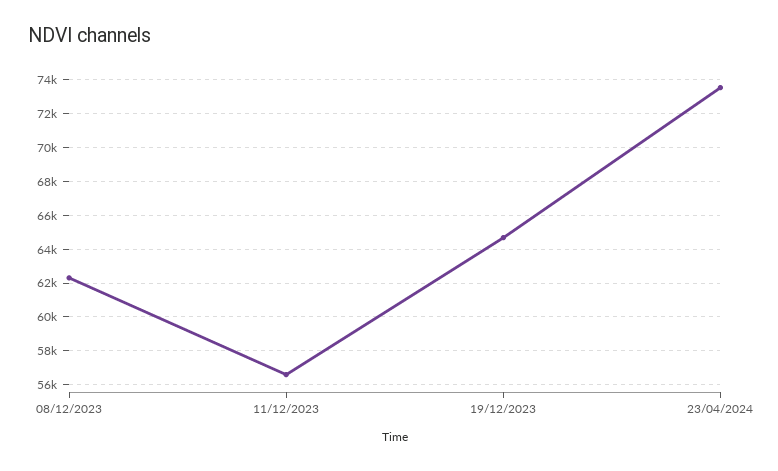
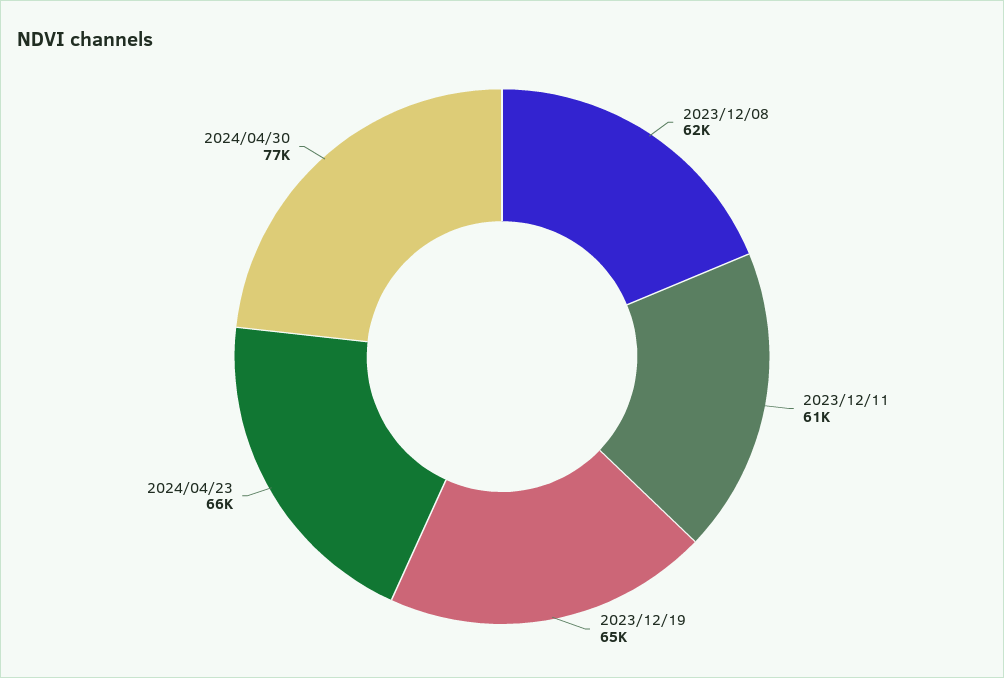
11/12/2023: 56500 -> 61000
23/04/2024: 73500 -> 66000
2024/04/30: none -> 77000

